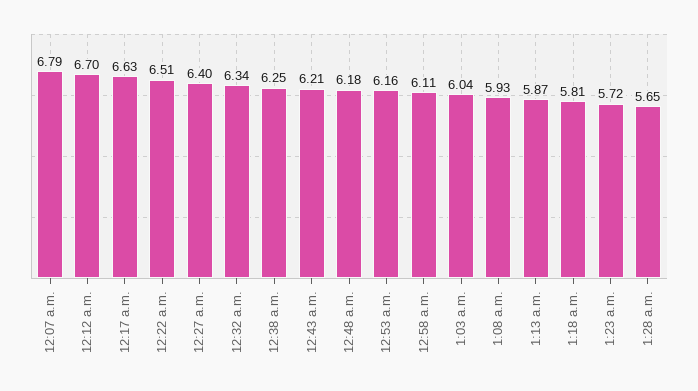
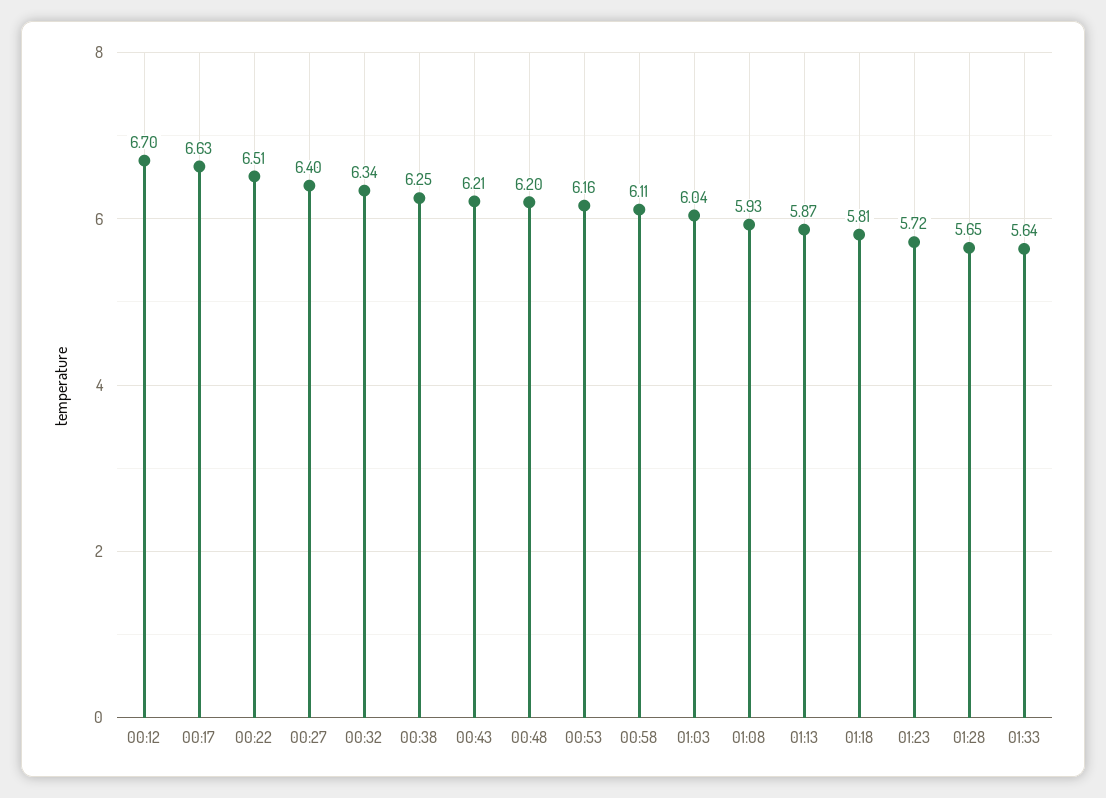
12:07 a.m.: 6.79 -> none
12:48 a.m.: 6.18 -> 6.2
01:33: none -> 5.64

